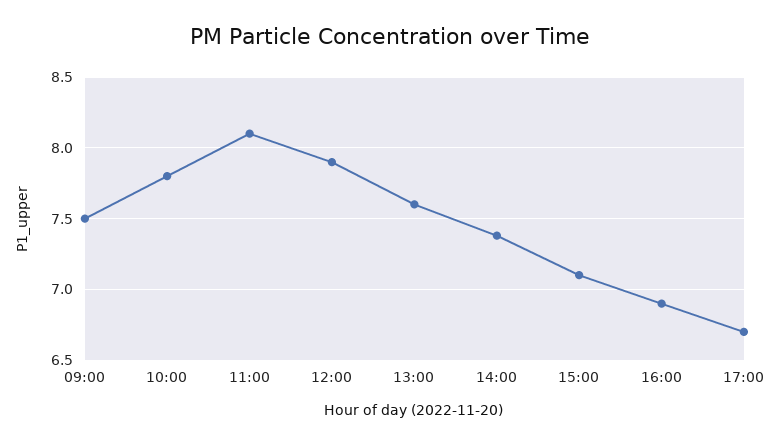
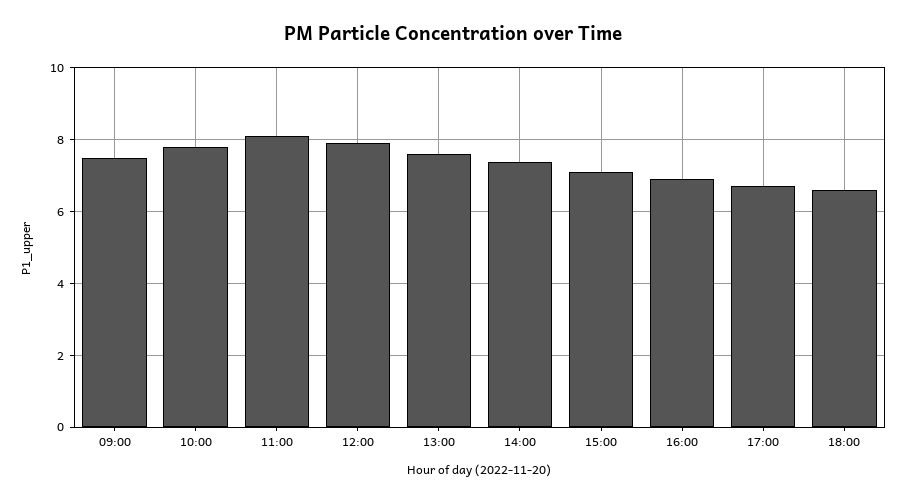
18:00: none -> 6.6

